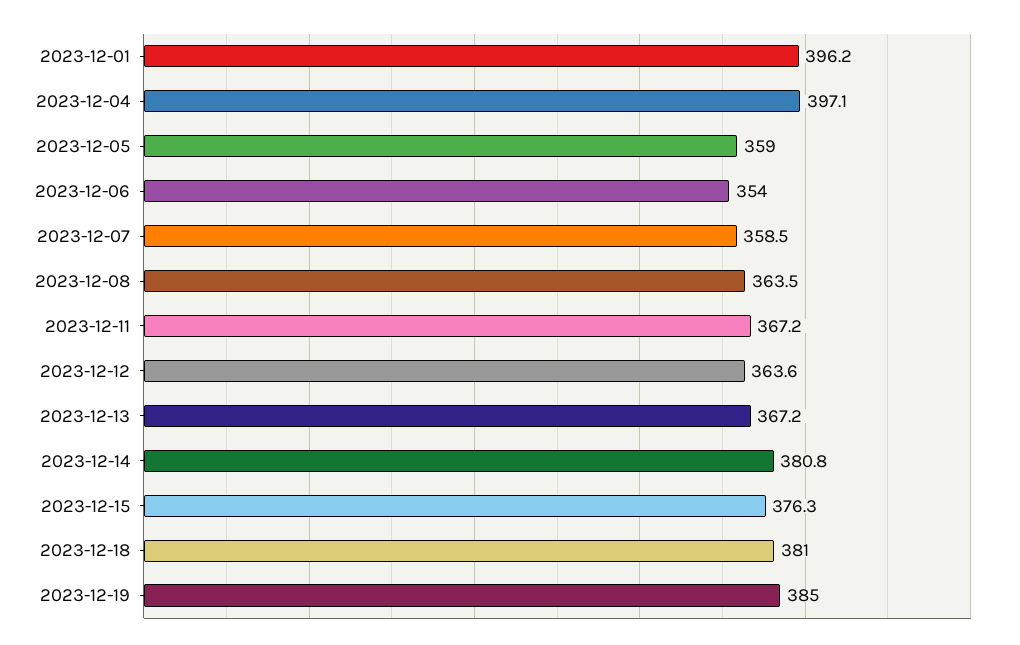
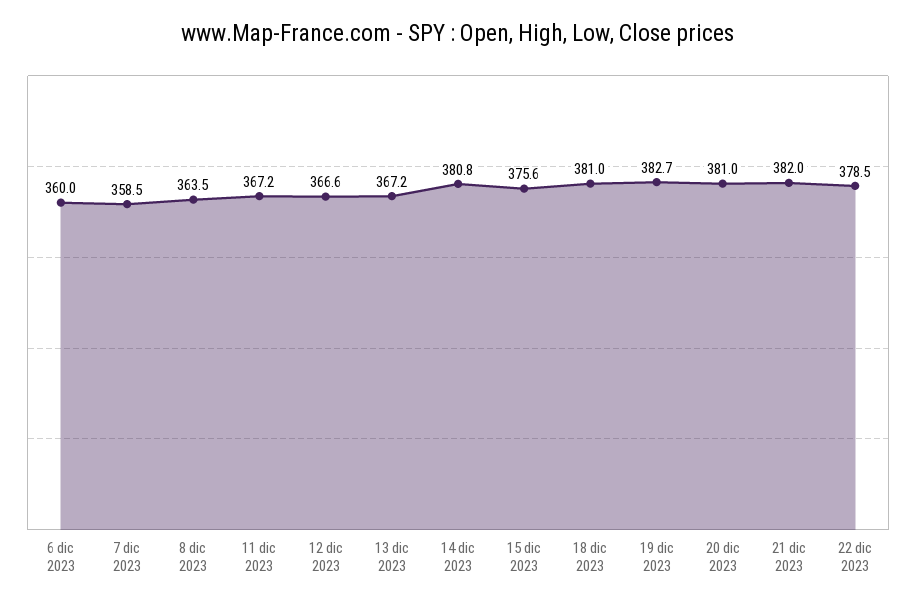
2023-12-01: 396.2 -> none
2023-12-04: 397.1 -> none
2023-12-05: 359 -> none
2023-12-06: 354 -> 360
2023-12-12: 363.6 -> 366.6
2023-12-15: 376.3 -> 375.6
2023-12-19: 385 -> 382.7
20 dic 2023: none -> 381
21 dic 2023: none -> 382
22 dic 2023: none -> 378.5

